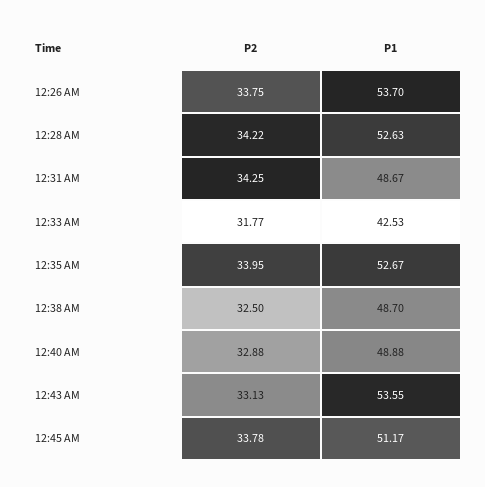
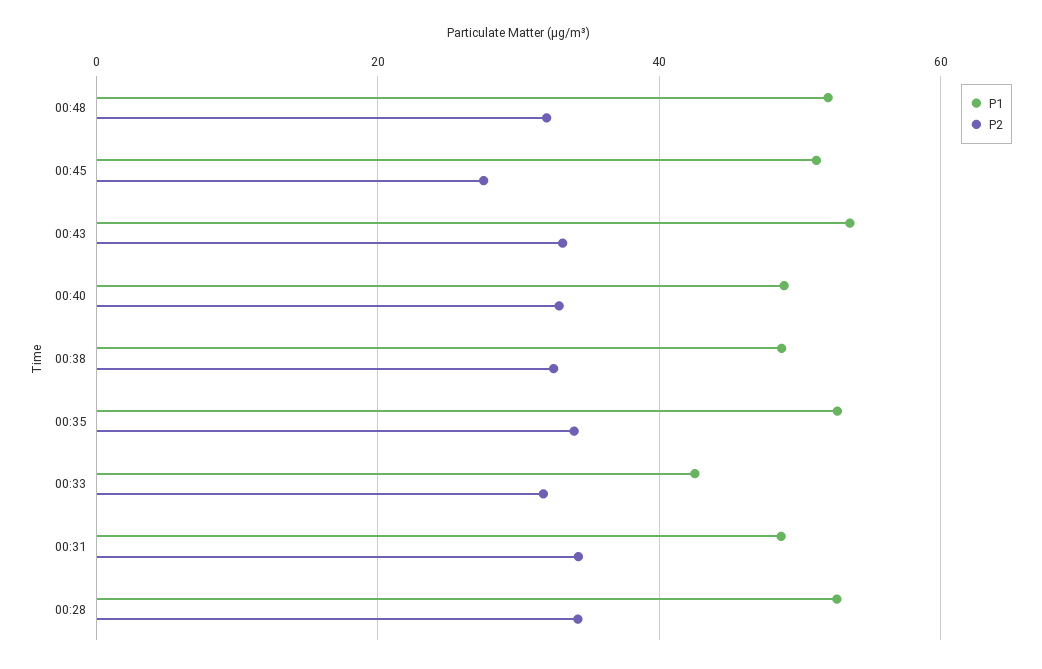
P2, 12:26 AM: 33.75 -> none
P1, 12:26 AM: 53.7 -> none
P2, 12:45 AM: 33.78 -> 28
P1, 00:48: none -> 52
P2, 00:48: none -> 32

